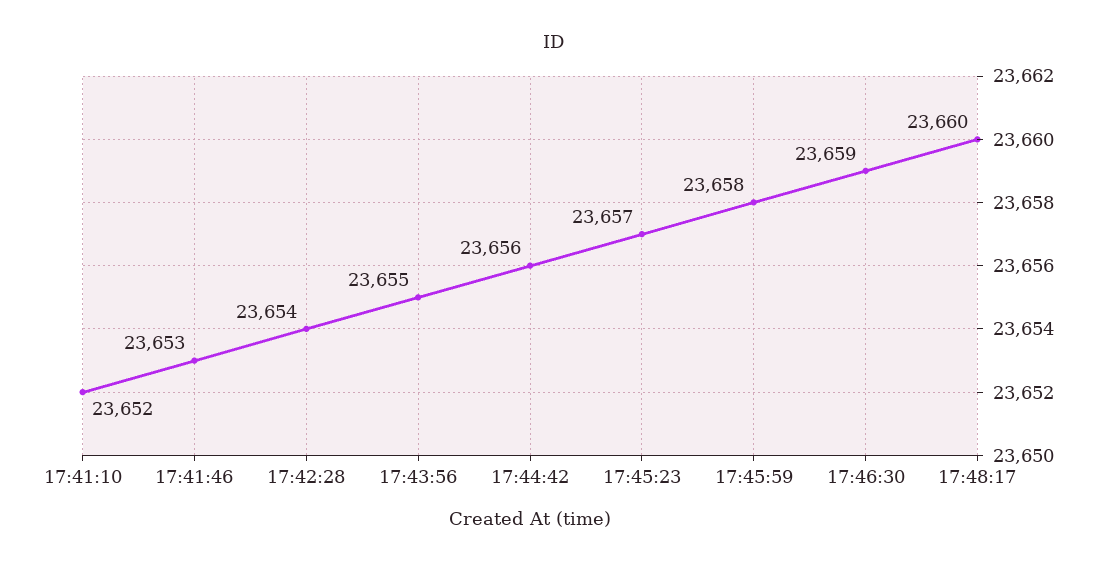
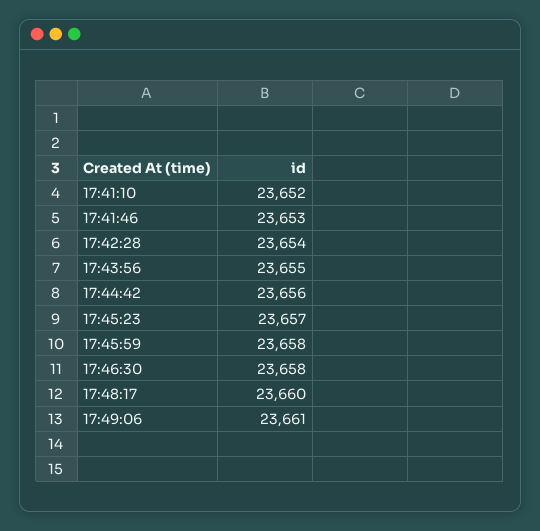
17:46:30: 23659 -> 23658
17:49:06: none -> 23661

